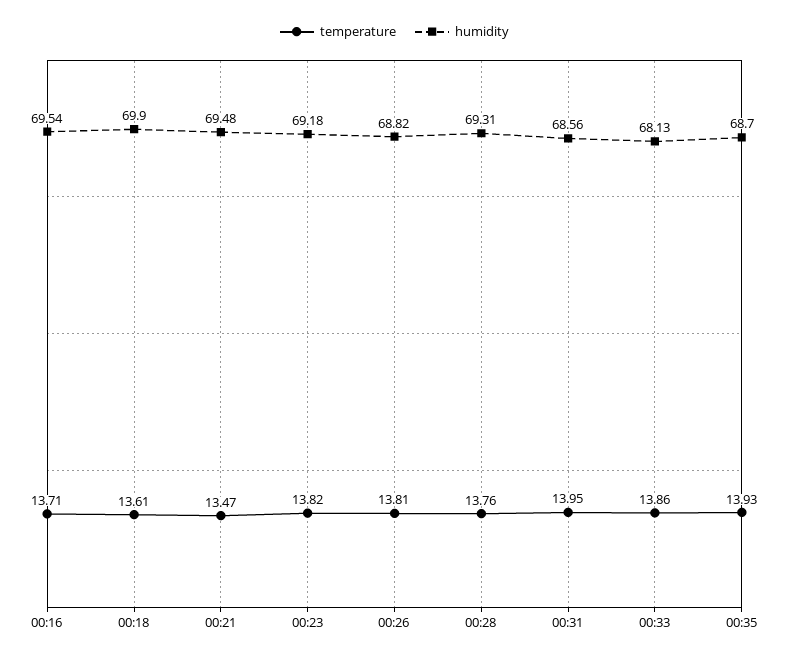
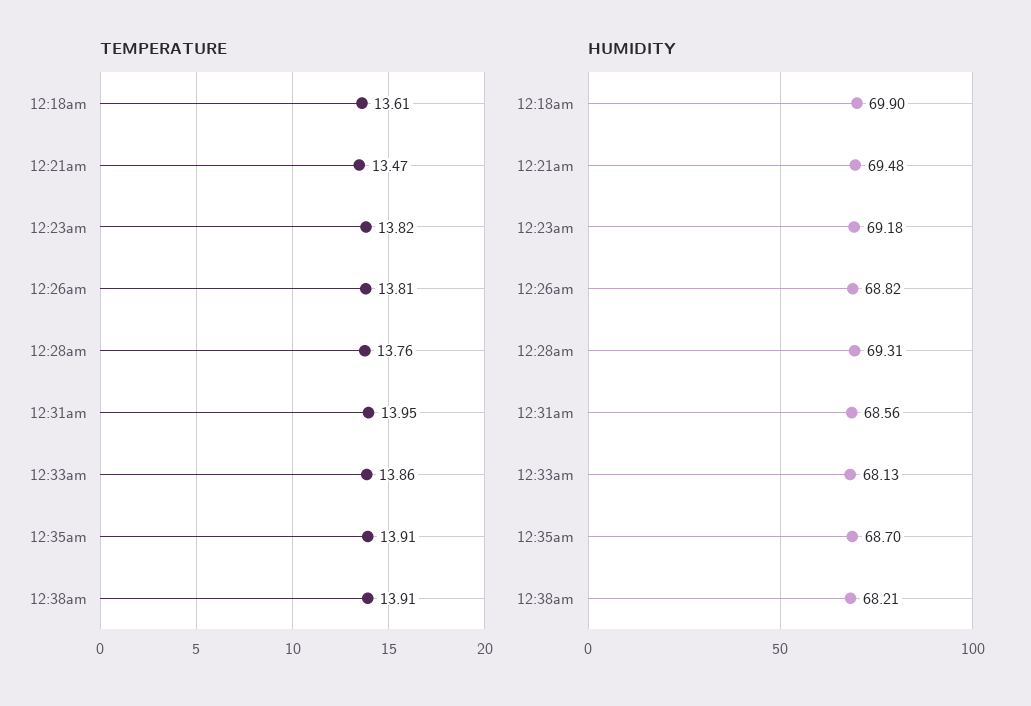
temperature, 00:16: 13.71 -> none
humidity, 00:16: 69.54 -> none
temperature, 00:35: 13.93 -> 13.91
temperature, 12:38am: none -> 13.91
humidity, 12:38am: none -> 68.21

